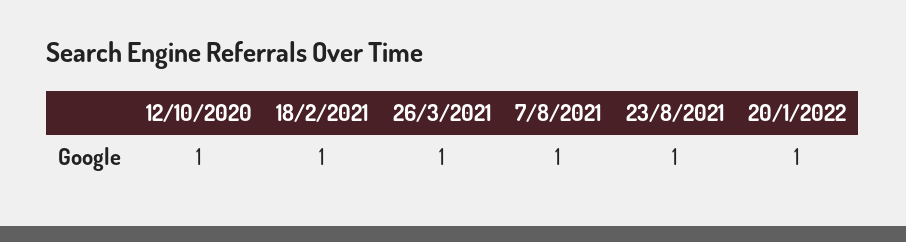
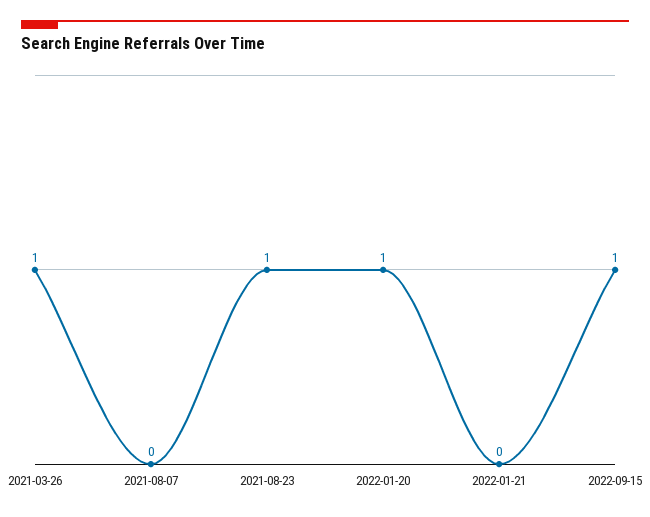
12/10/2020: 1 -> none
18/2/2021: 1 -> none
7/8/2021: 1 -> 0
2022-01-21: none -> 0
2022-09-15: none -> 1

